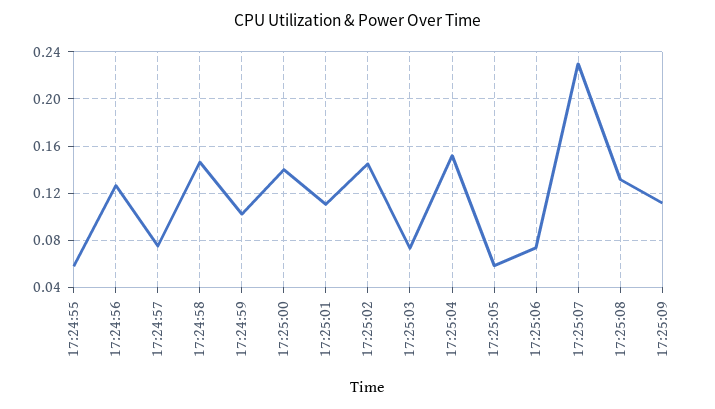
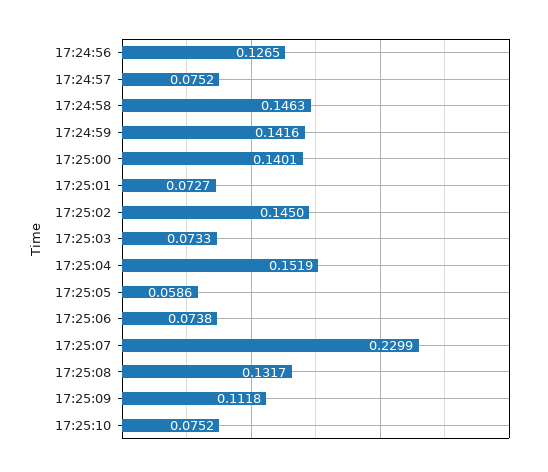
17:24:55: 0.06 -> none
17:24:59: 0.1 -> 0.1416
17:25:01: 0.11 -> 0.0727
17:25:10: none -> 0.0752

